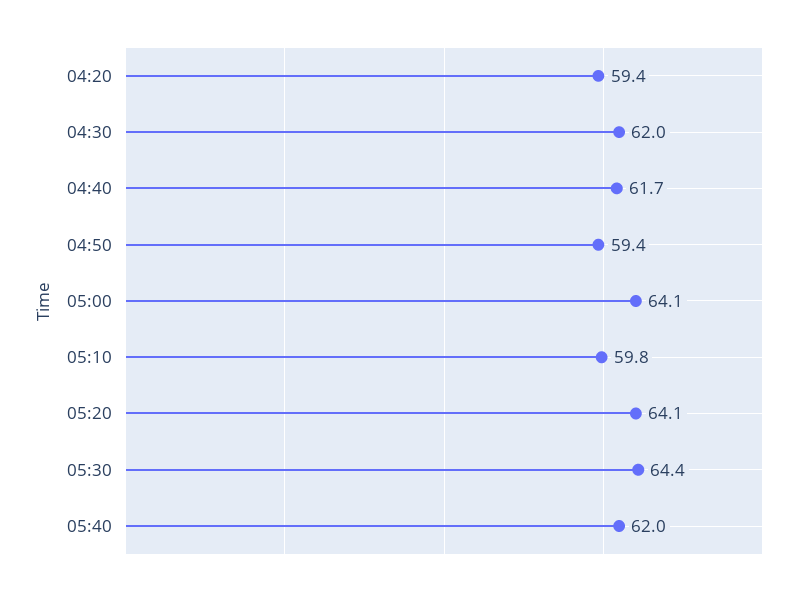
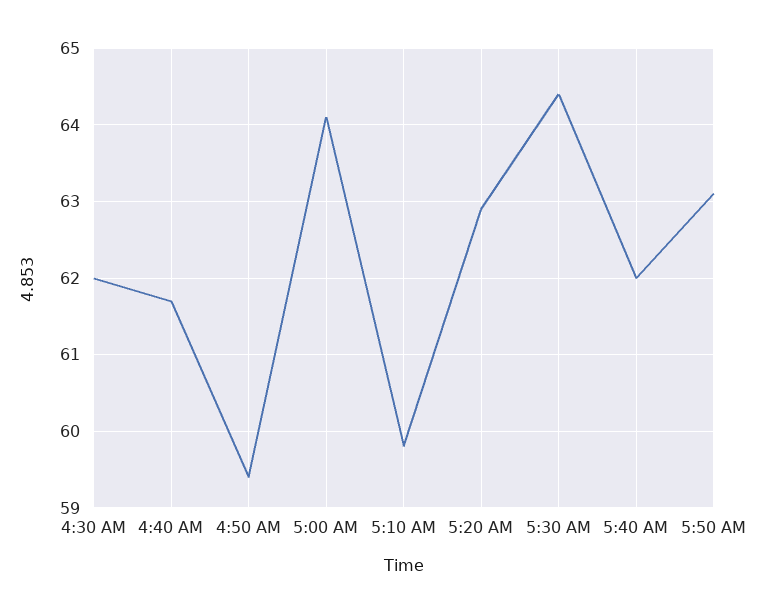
04:20: 59.4 -> none
05:20: 64.1 -> 62.9
5:50 AM: none -> 63.1

